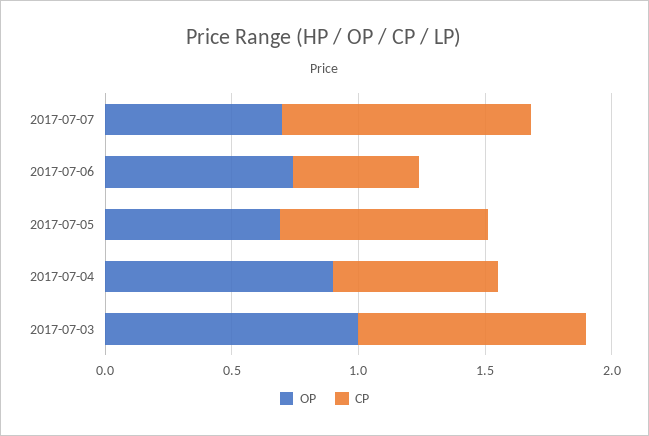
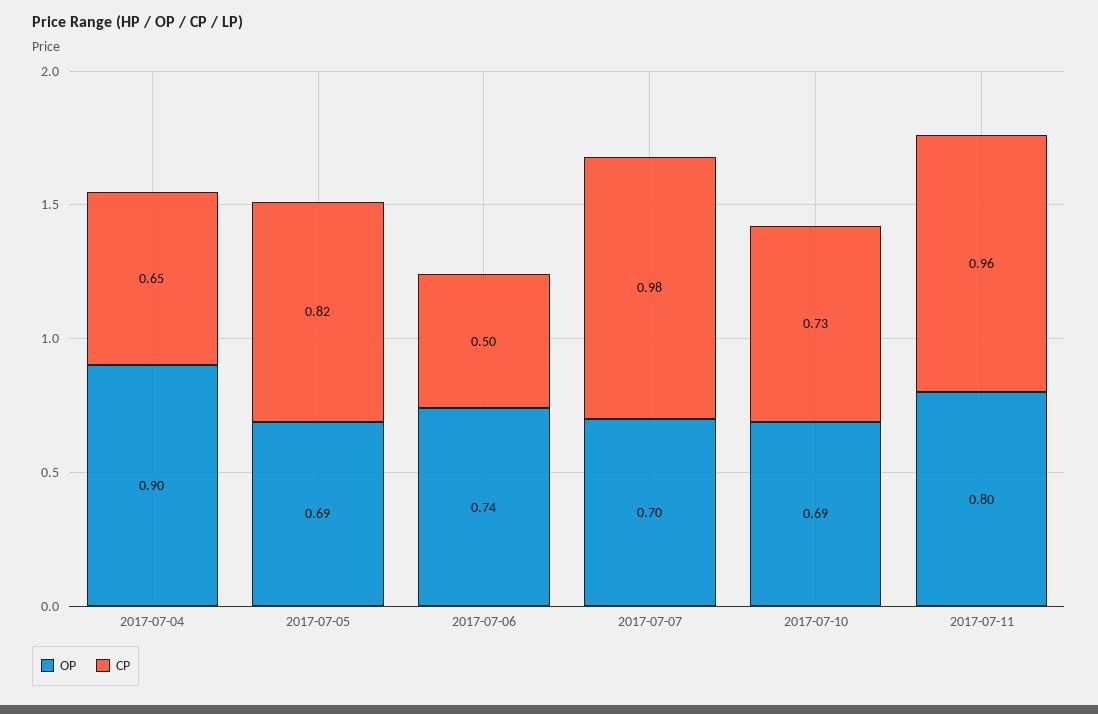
OP, 2017-07-03: 1 -> none
CP, 2017-07-03: 0.9 -> none
OP, 2017-07-10: none -> 0.69
CP, 2017-07-10: none -> 0.73
OP, 2017-07-11: none -> 0.8
CP, 2017-07-11: none -> 0.96

